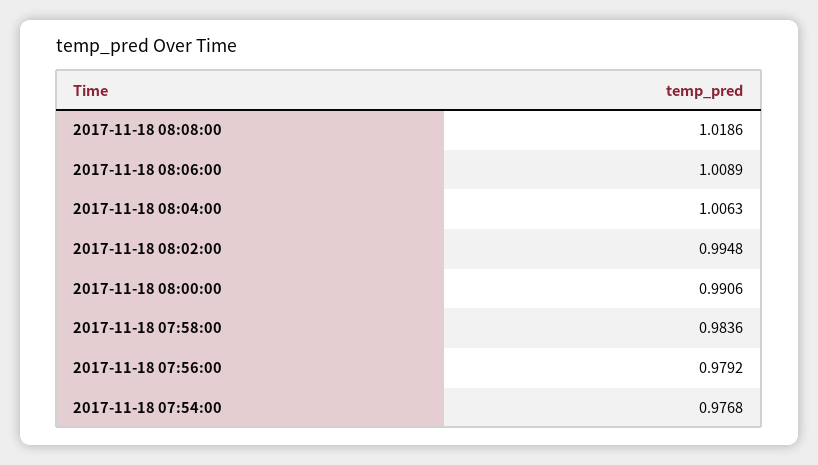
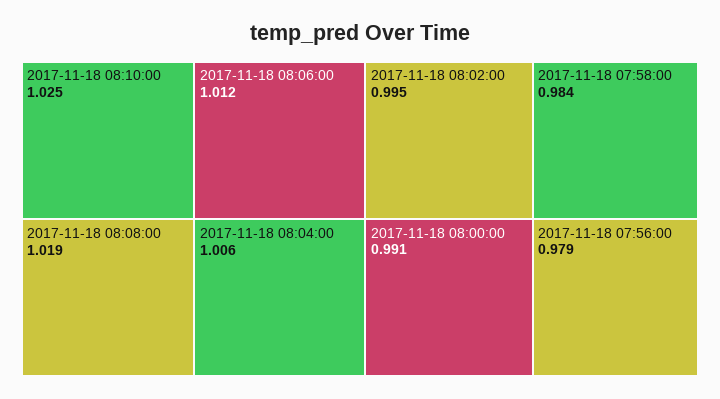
2017-11-18 08:06:00: 1.0089 -> 1.012
2017-11-18 07:54:00: 0.9768 -> none
2017-11-18 08:10:00: none -> 1.025

